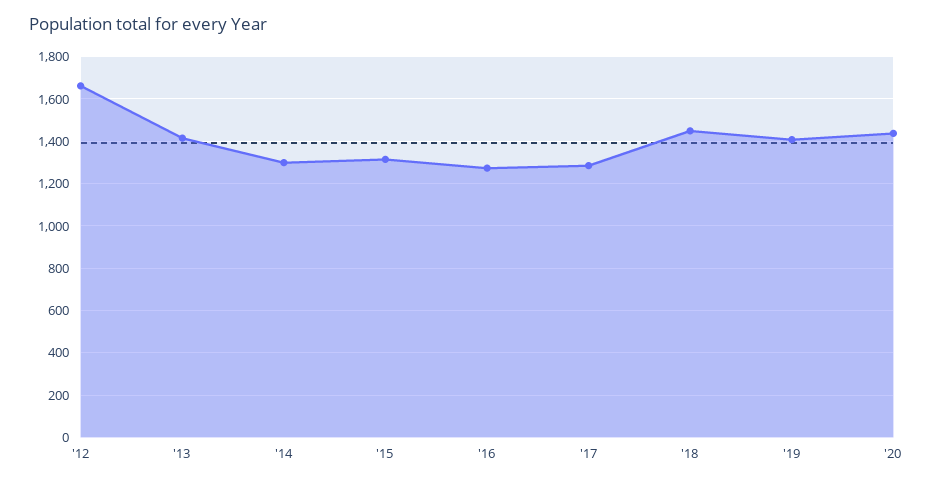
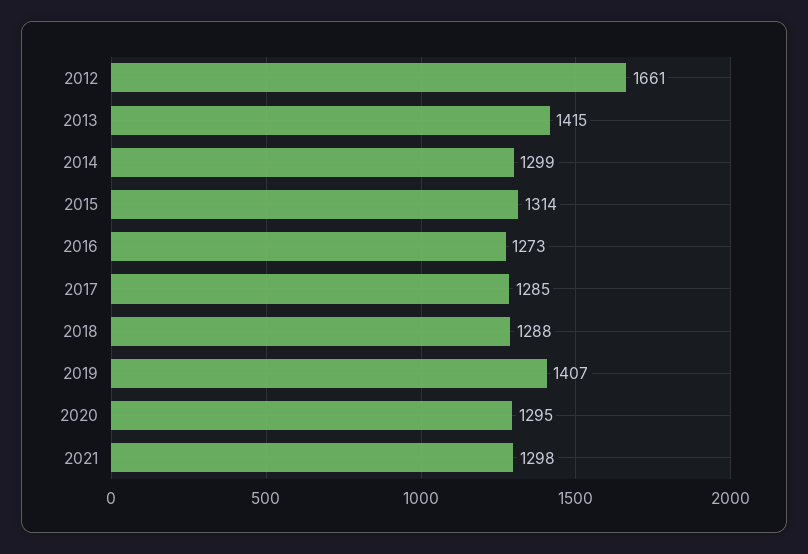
'18: 1450 -> 1288
'20: 1450 -> 1295
2021: none -> 1298

